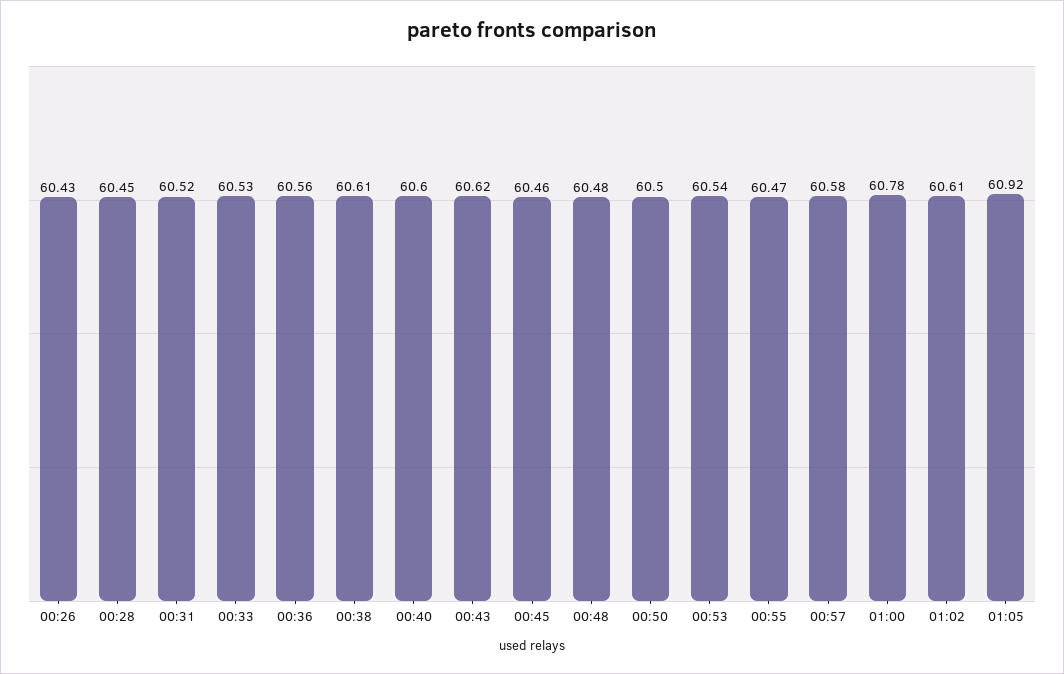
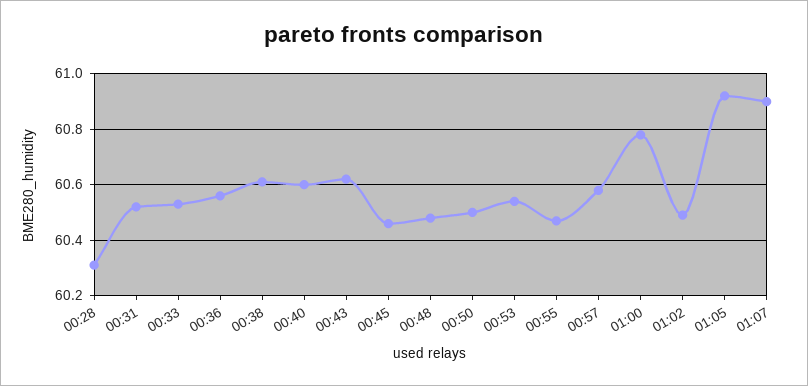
00:26: 60.43 -> none
00:28: 60.45 -> 60.3
01:02: 60.61 -> 60.5
01:07: none -> 60.9

